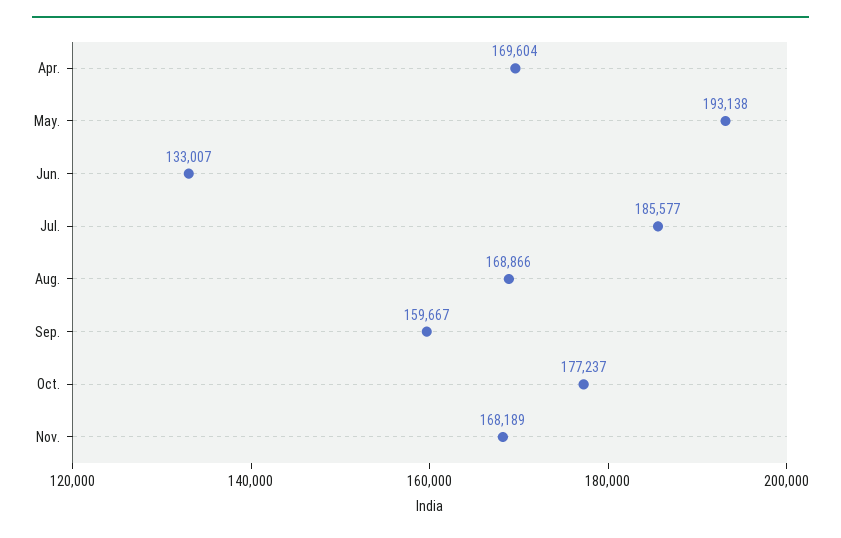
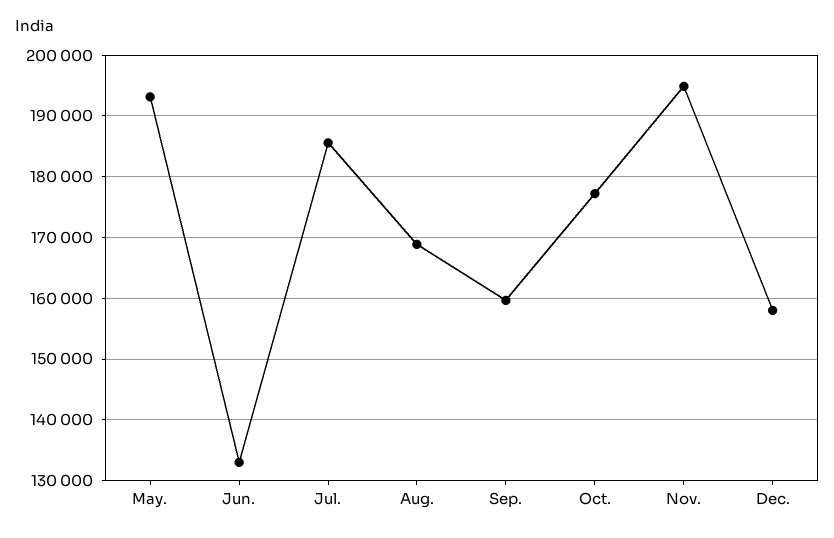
Apr.: 169604 -> none
Nov.: 168189 -> 195000
Dec.: none -> 158000

